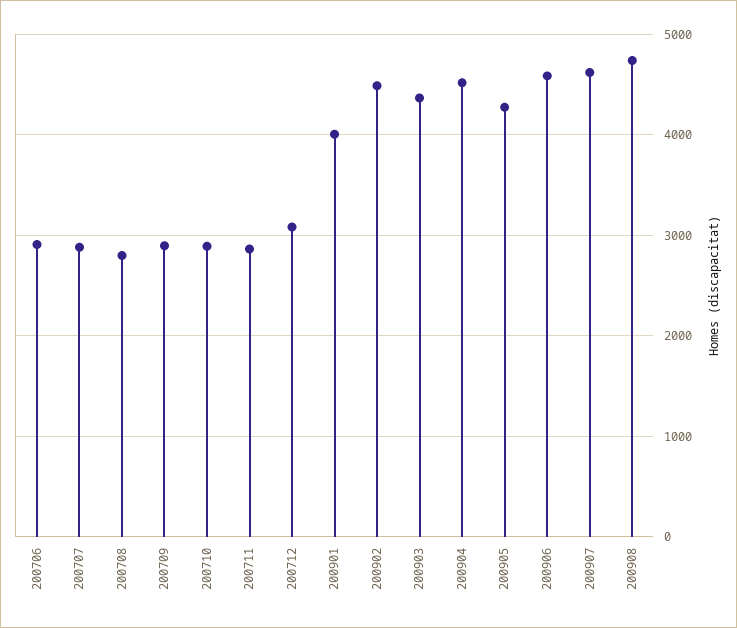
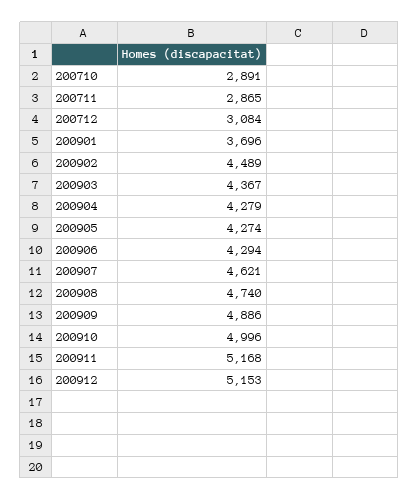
200706: 2900 -> none
200707: 2900 -> none
200708: 2800 -> none
200709: 2900 -> none
200901: 4000 -> 3696
200904: 4500 -> 4279
200906: 4600 -> 4294
200909: none -> 4886
200910: none -> 4996
200911: none -> 5168
200912: none -> 5153

